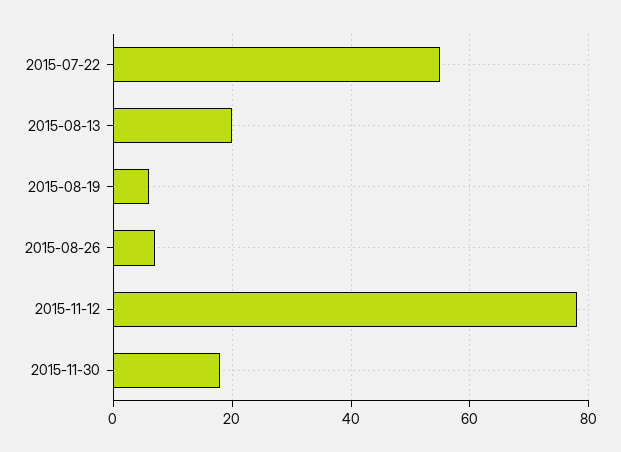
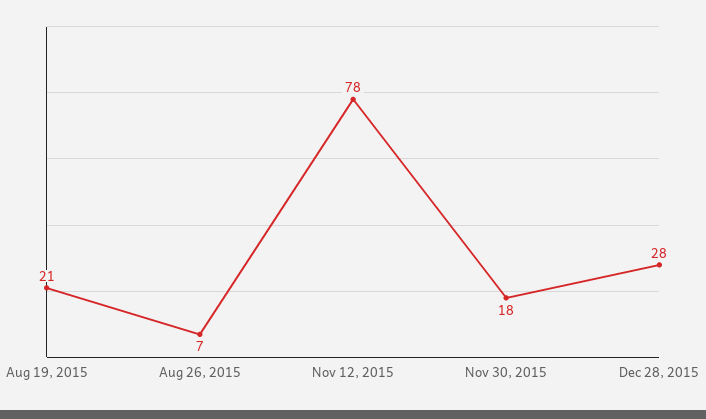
2015-07-22: 55 -> none
2015-08-13: 20 -> none
2015-08-19: 5 -> 21
Dec 28, 2015: none -> 28

